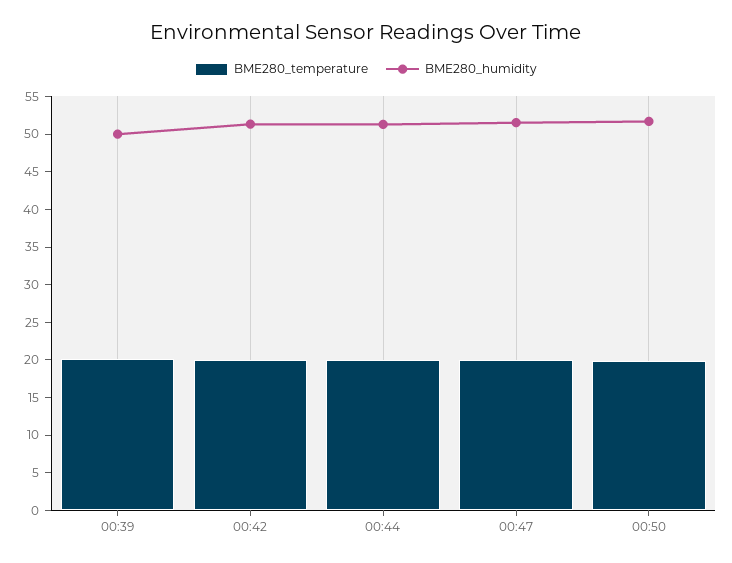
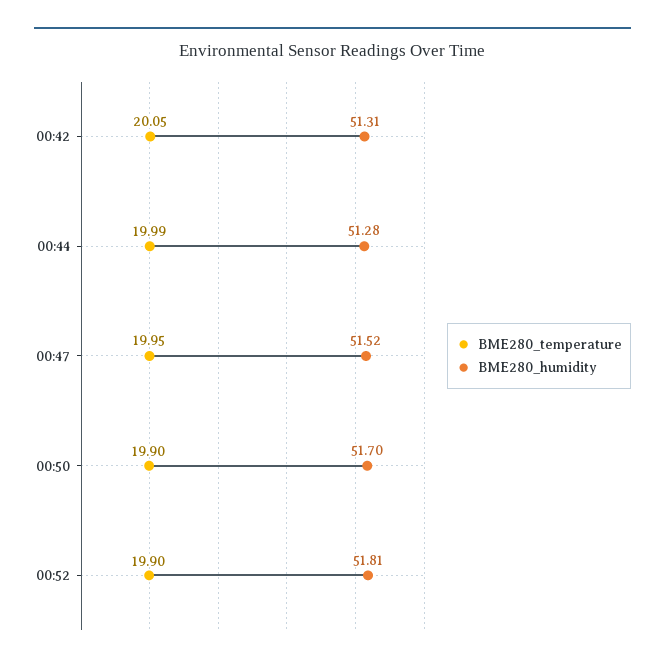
BME280_temperature, 00:39: 20 -> none
BME280_humidity, 00:39: 50 -> none
BME280_temperature, 00:52: none -> 19.9
BME280_humidity, 00:52: none -> 51.81

